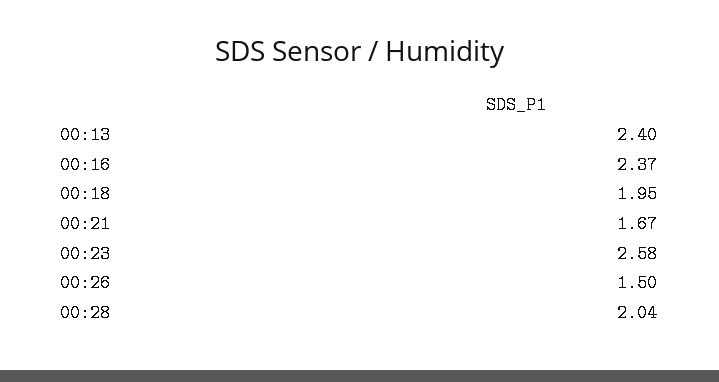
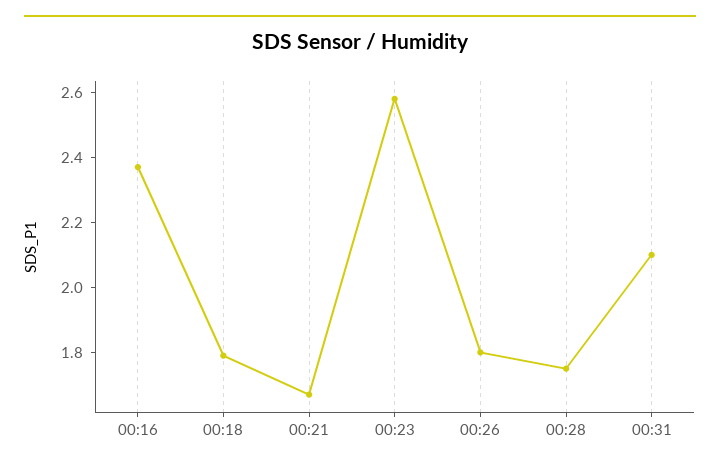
00:13: 2.4 -> none
00:18: 1.95 -> 1.8
00:26: 1.5 -> 1.8
00:28: 2.04 -> 1.75
00:31: none -> 2.1

